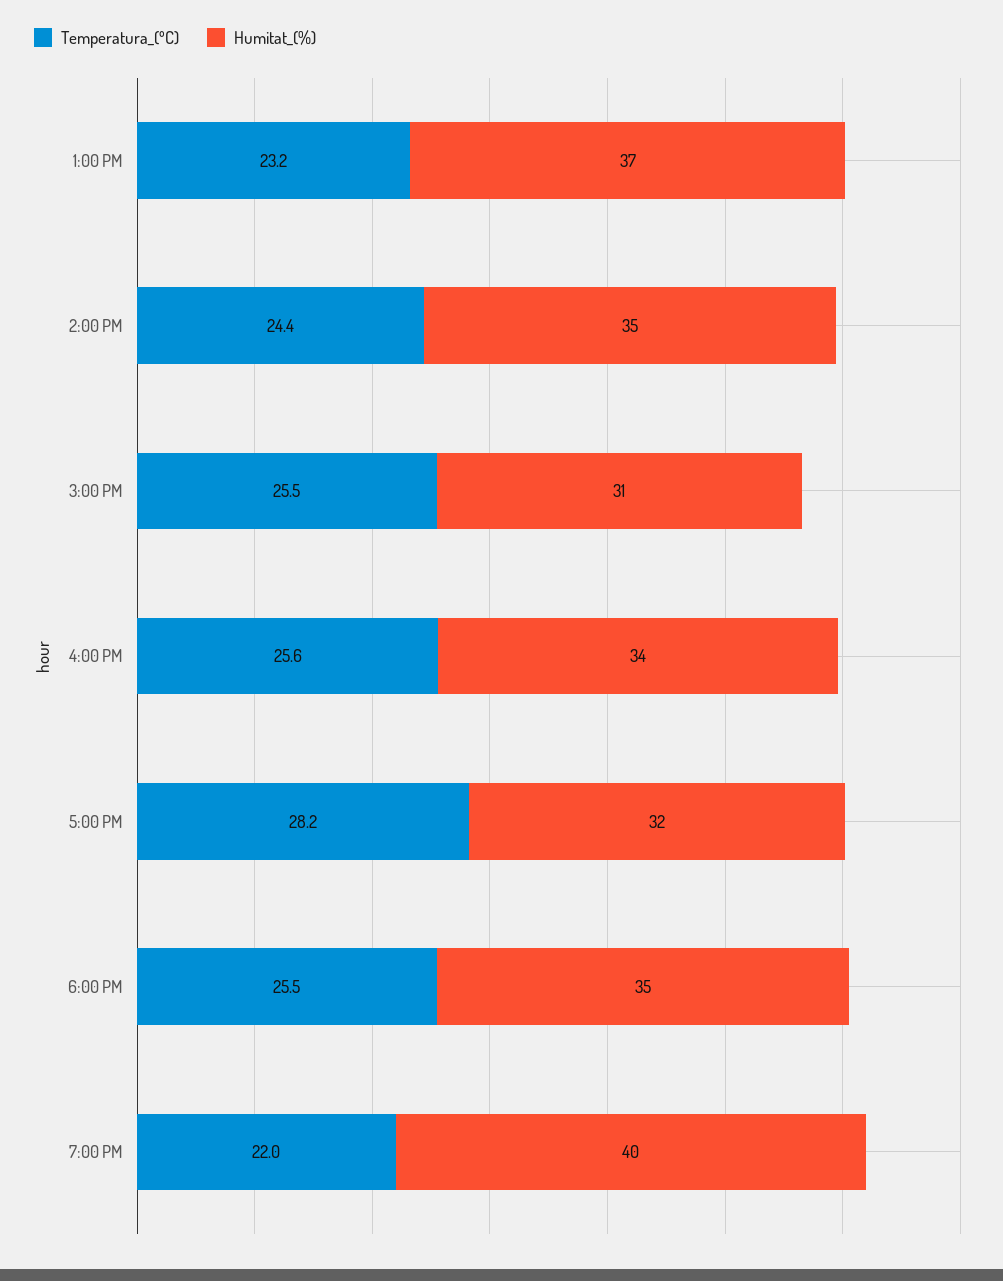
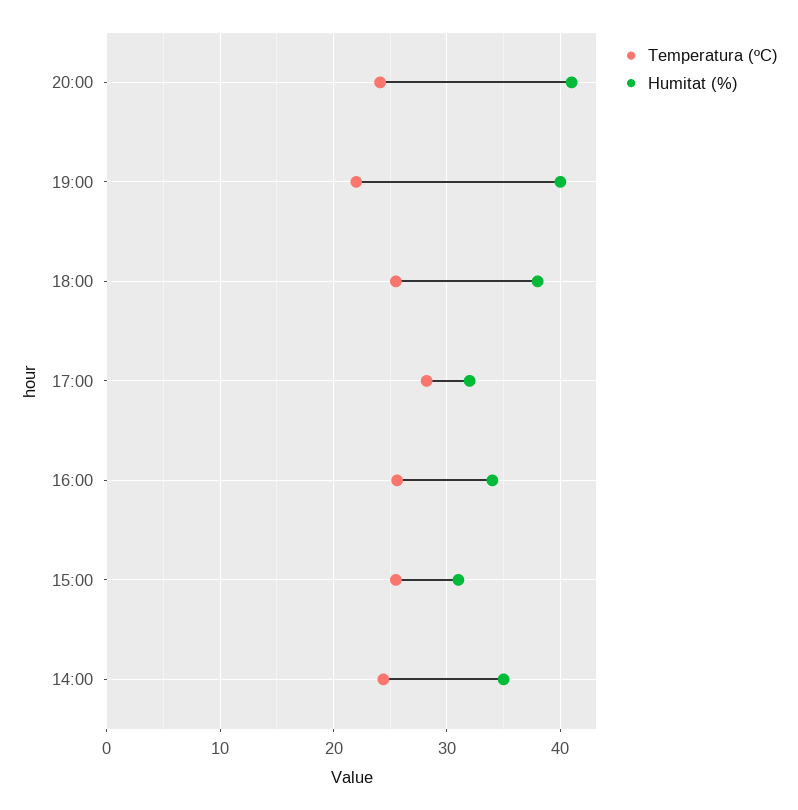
Temperatura_(ºC), 1:00 PM: 23.2 -> none
Humitat_(%), 1:00 PM: 37 -> none
Humitat_(%), 6:00 PM: 35 -> 38
Temperatura_(ºC), 20:00: none -> 24
Humitat_(%), 20:00: none -> 41

